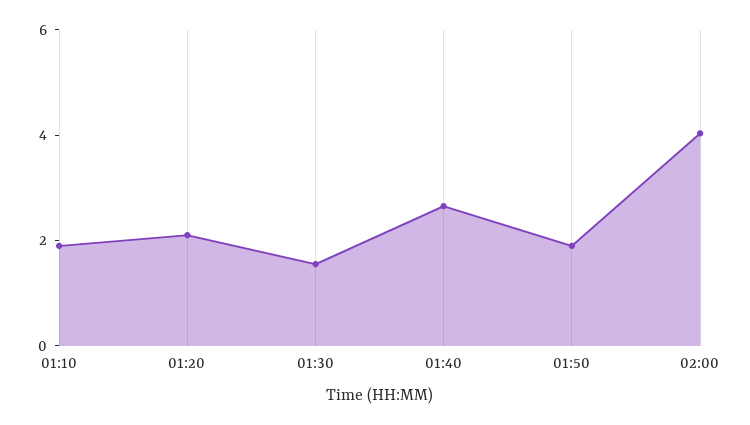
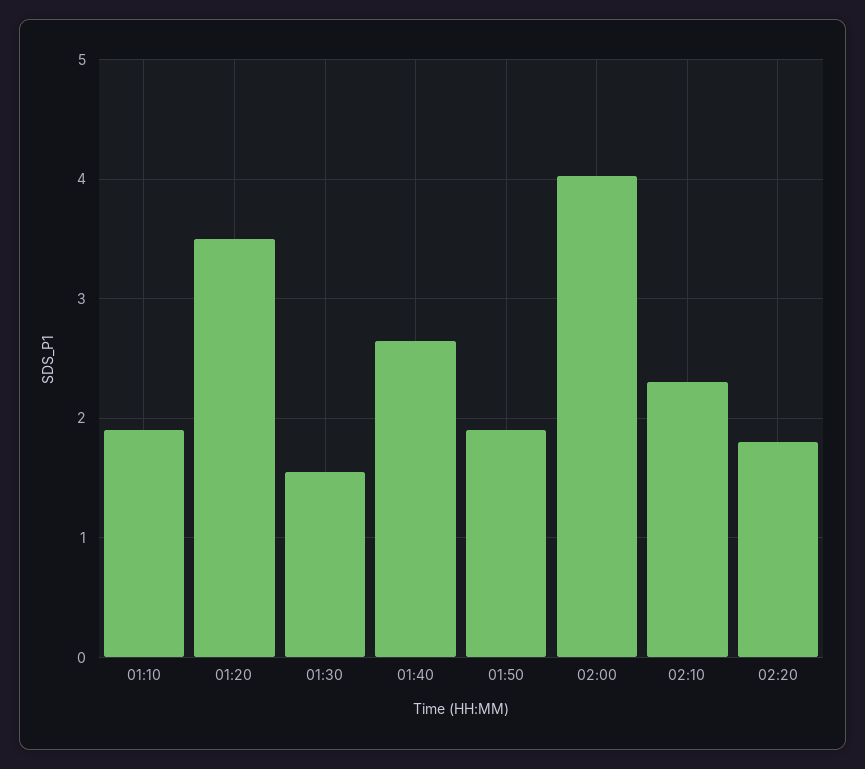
01:20: 2 -> 3.5
02:10: none -> 2.3
02:20: none -> 1.8

